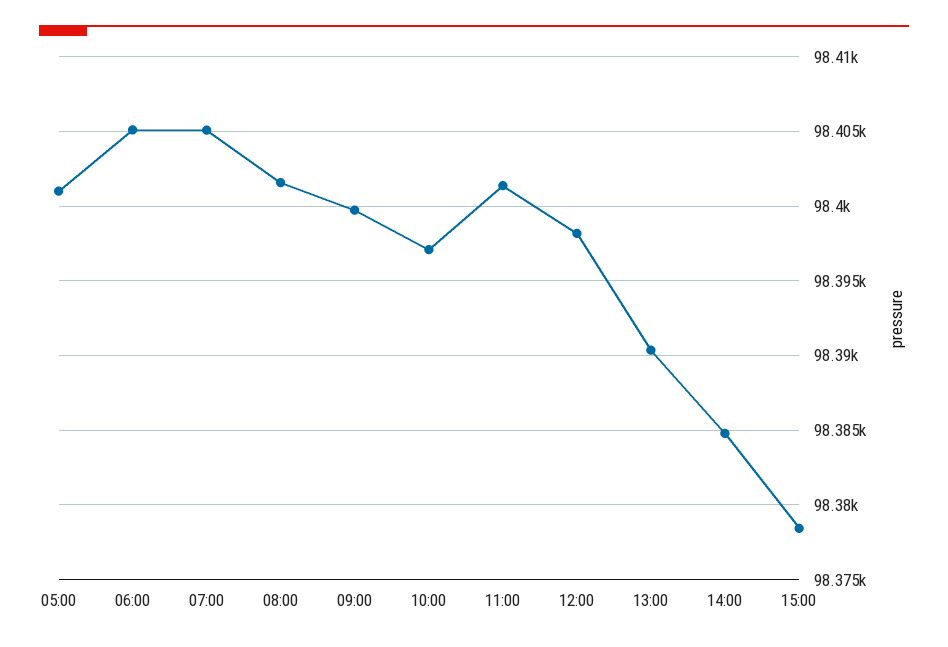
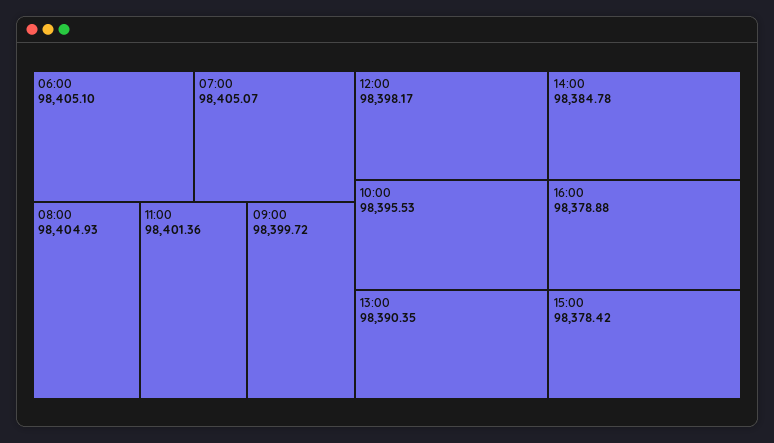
05:00: 98401 -> none
08:00: 98401.5 -> 98404.93
10:00: 98397 -> 98395.53
16:00: none -> 98378.88

